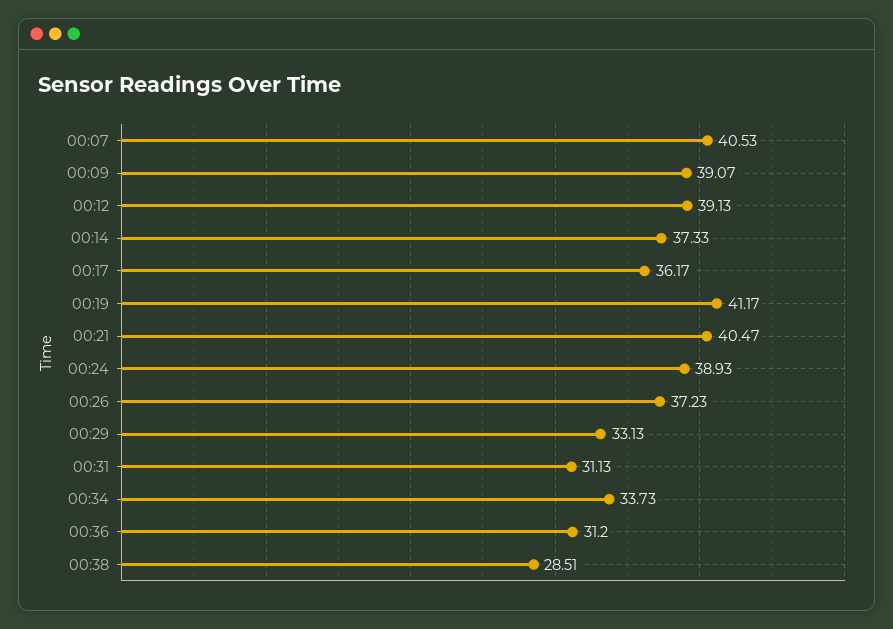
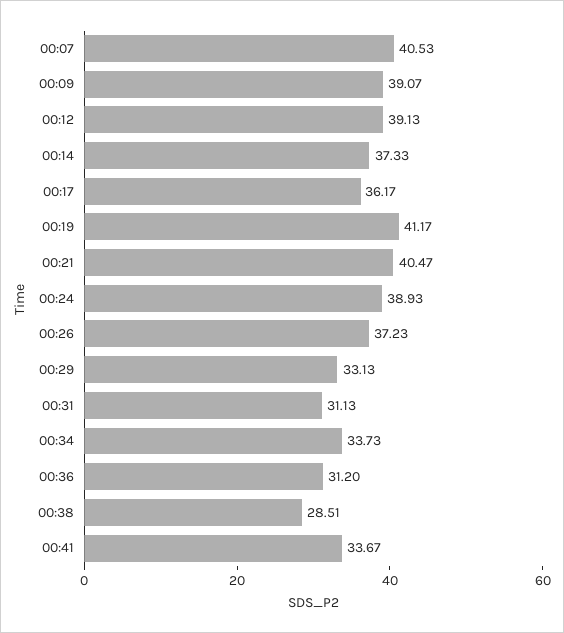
00:41: none -> 33.67

